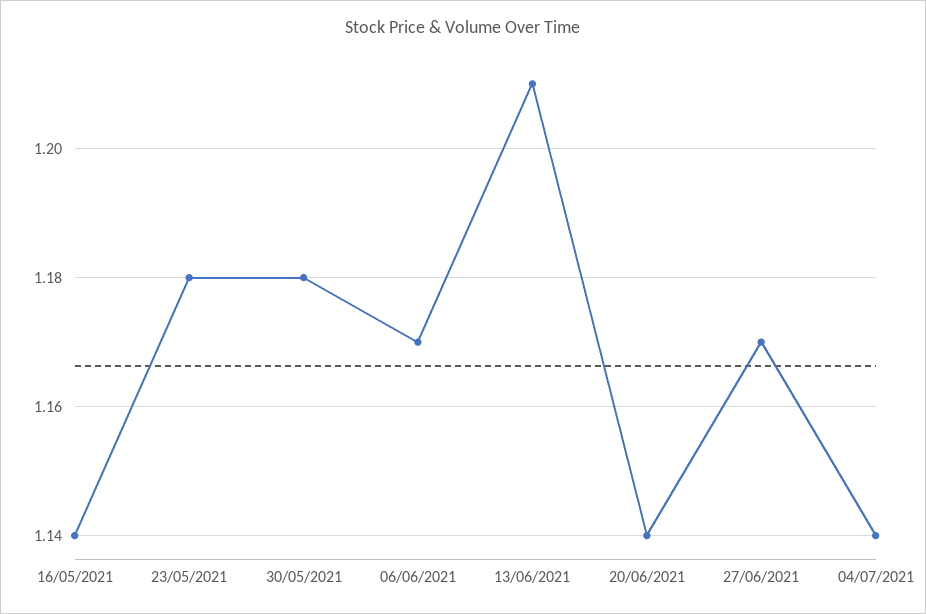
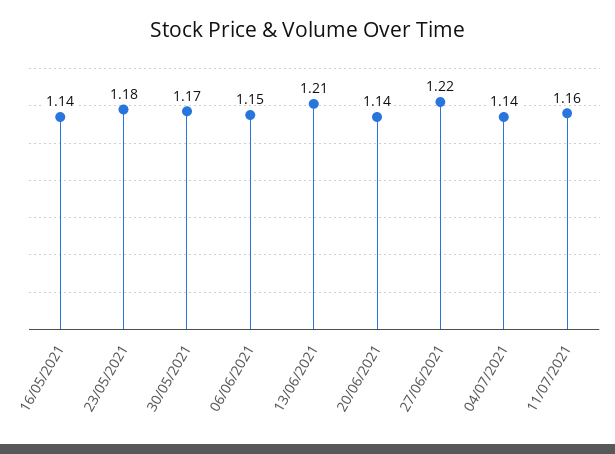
30/05/2021: 1.18 -> 1.17
06/06/2021: 1.17 -> 1.15
27/06/2021: 1.17 -> 1.22
11/07/2021: none -> 1.16

